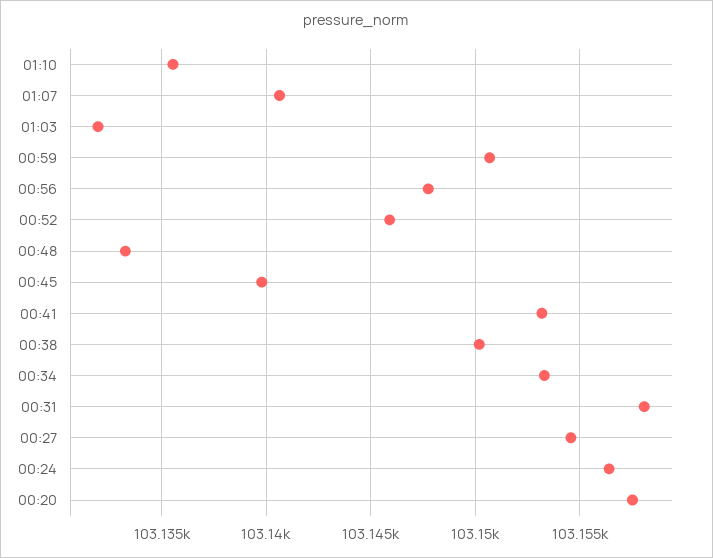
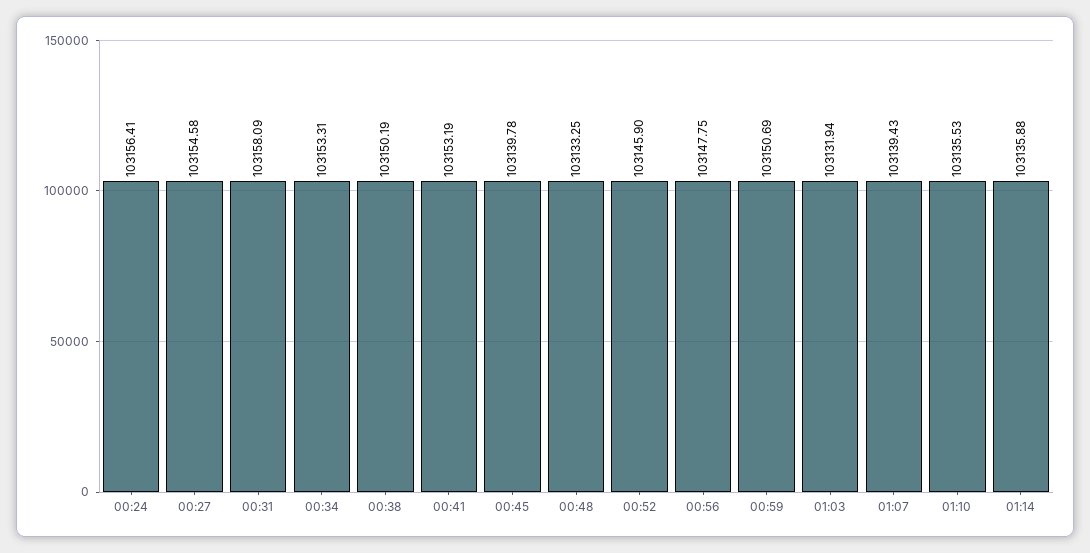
01:07: 103140.5 -> 103139.43
00:20: 103157.5 -> none
01:14: none -> 103135.88

